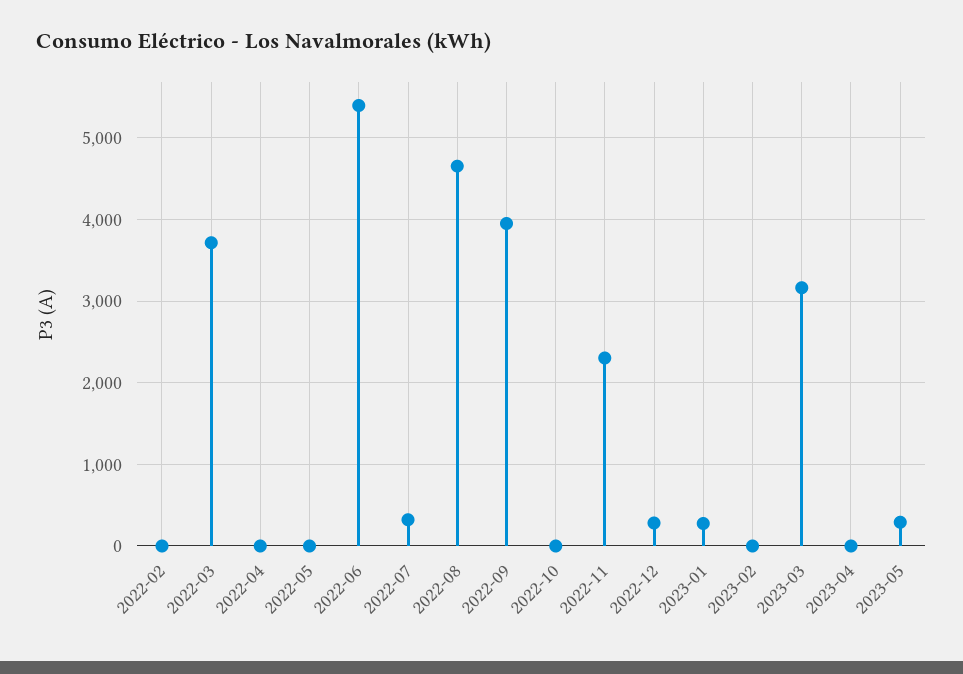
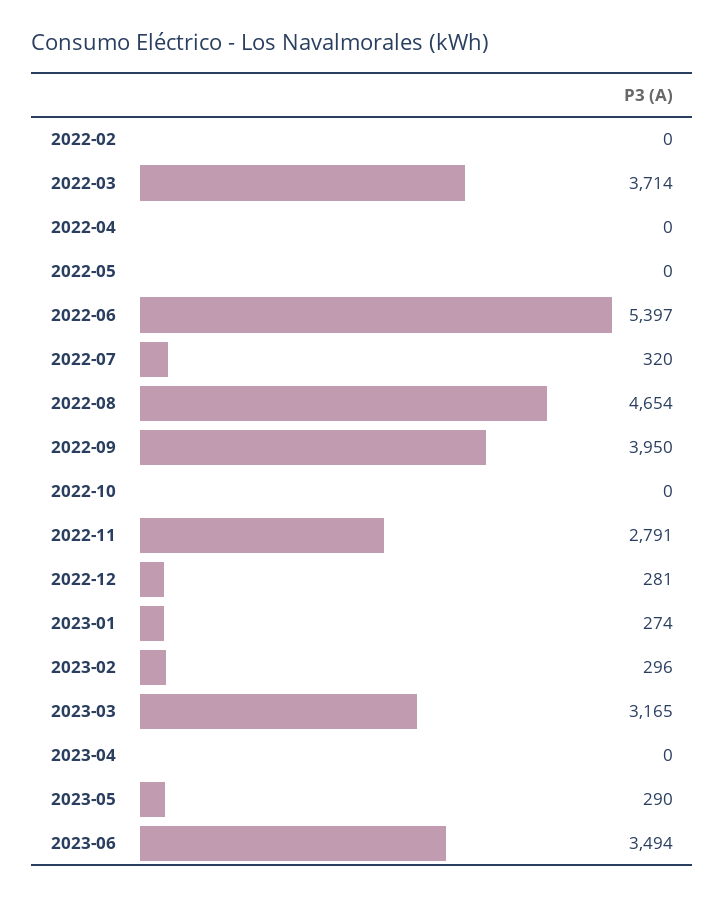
2022-11: 2300 -> 2791
2023-02: 0 -> 296
2023-06: none -> 3494

